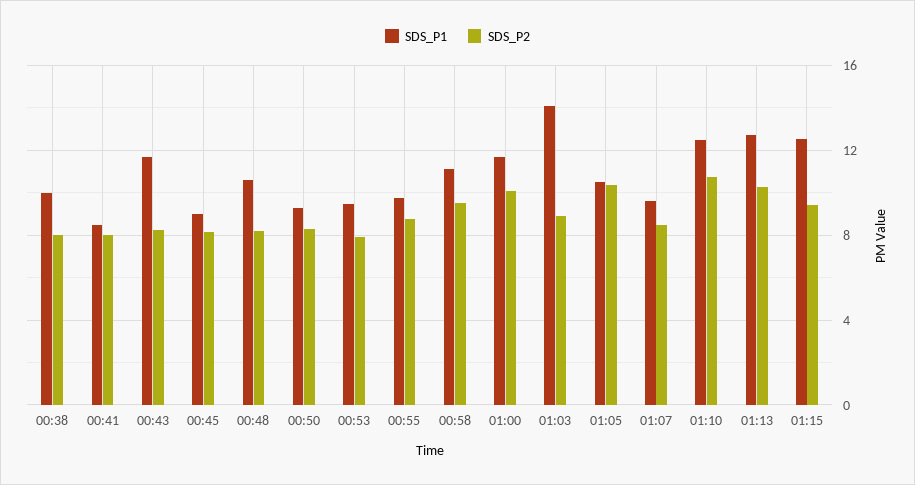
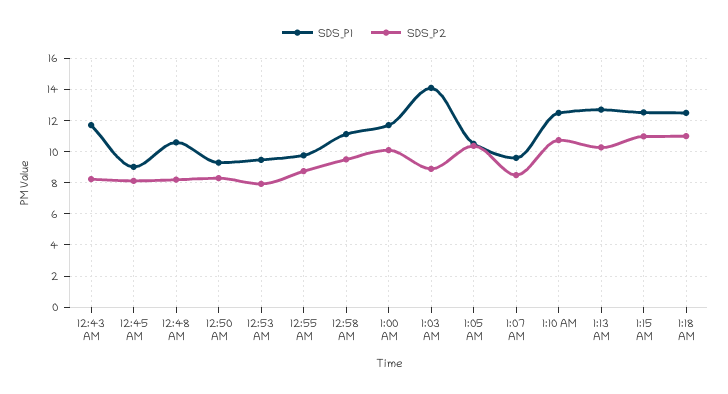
SDS_P1, 00:38: 10 -> none
SDS_P2, 00:38: 8 -> none
SDS_P1, 00:41: 8.5 -> none
SDS_P2, 00:41: 8 -> none
SDS_P2, 01:15: 9.5 -> 11
SDS_P1, 1:18 AM: none -> 12.5
SDS_P2, 1:18 AM: none -> 11

